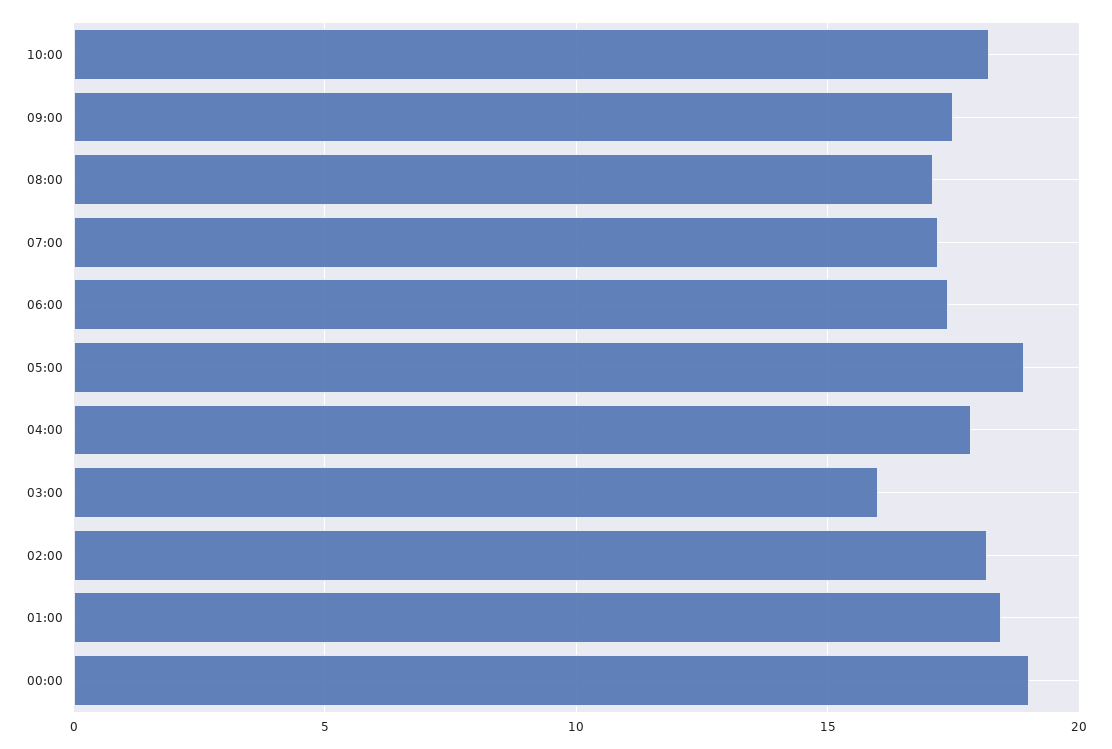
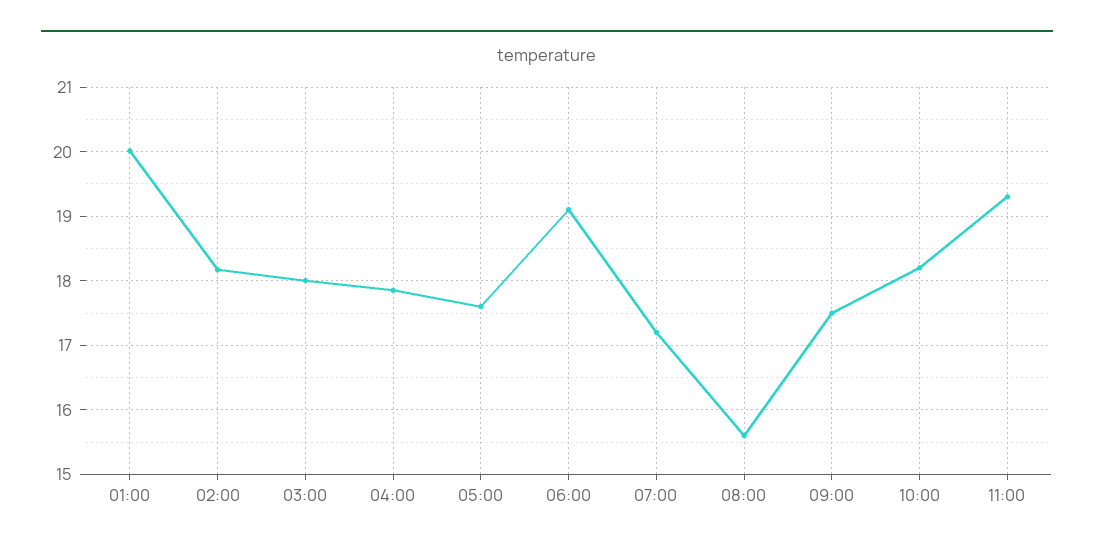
08:00: 17 -> 15.6
06:00: 17.5 -> 19.1
05:00: 19 -> 17.6
03:00: 16 -> 18
01:00: 18.5 -> 20
00:00: 19 -> none
11:00: none -> 19.3

